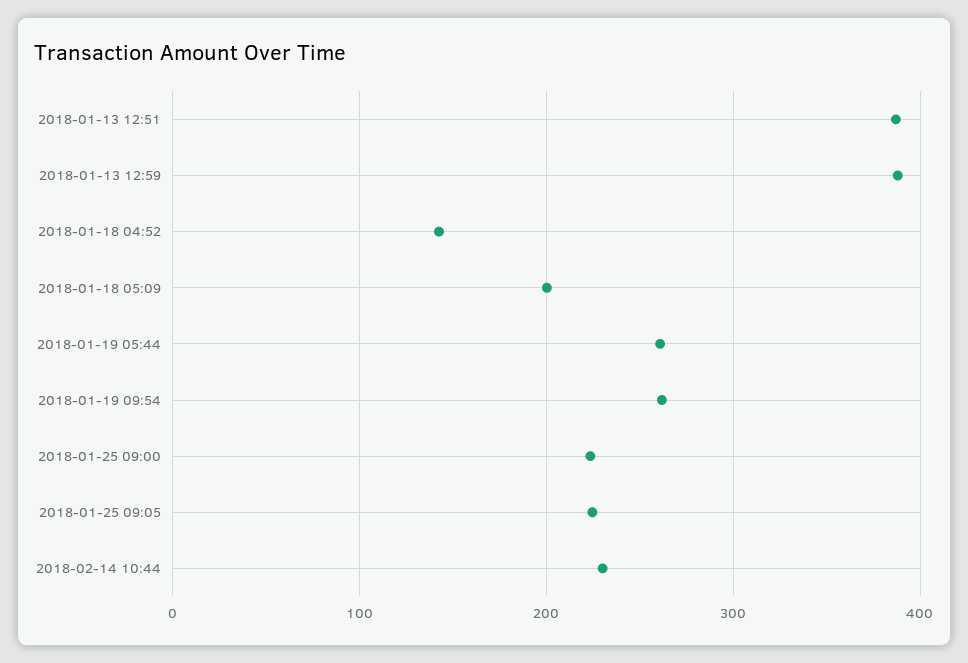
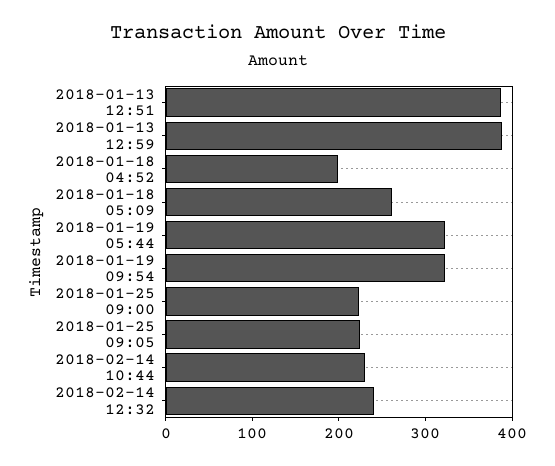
2018-01-18 04:52: 140 -> 200
2018-01-18 05:09: 200 -> 260
2018-01-19 05:44: 260 -> 320
2018-01-19 09:54: 260 -> 320
2018-02-14 12:32: none -> 240

